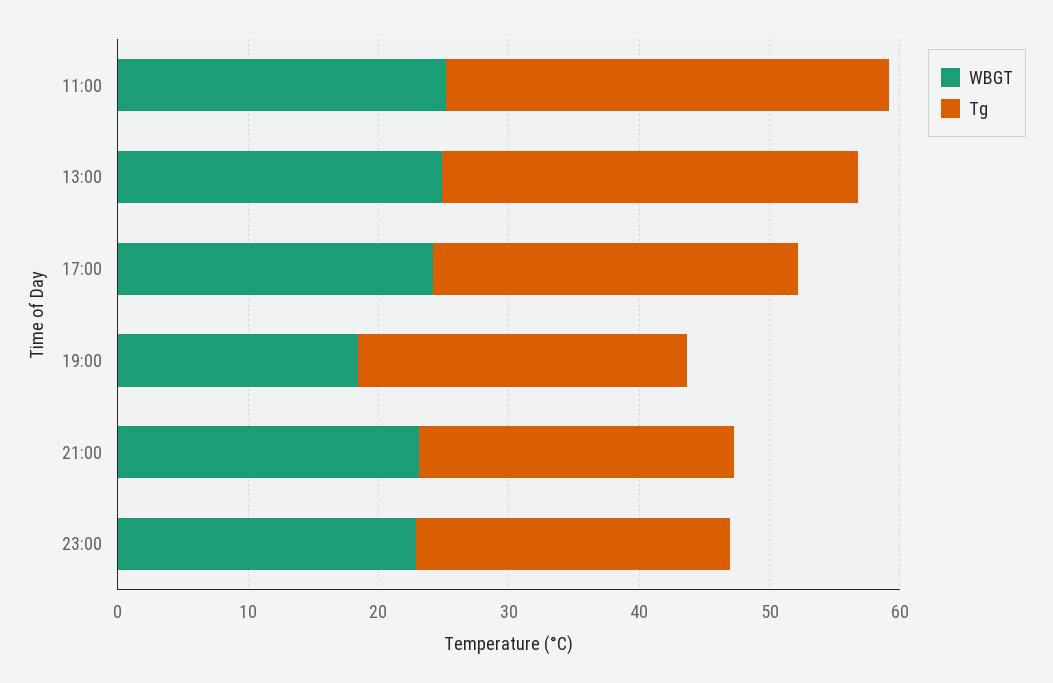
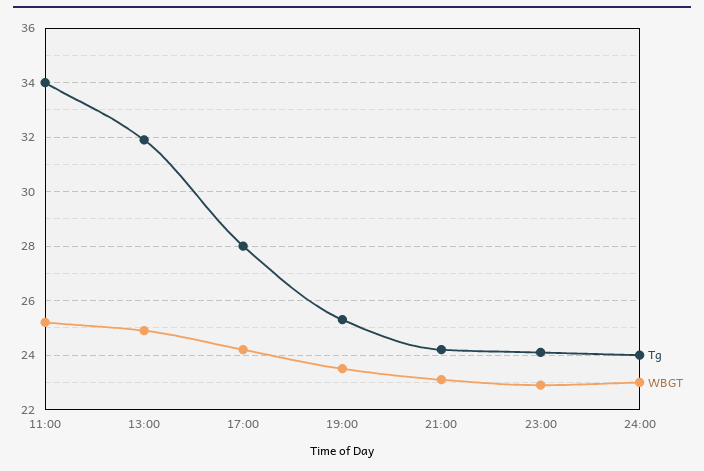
WBGT, 19:00: 18 -> 23.5
Tg, 24:00: none -> 24
WBGT, 24:00: none -> 23

